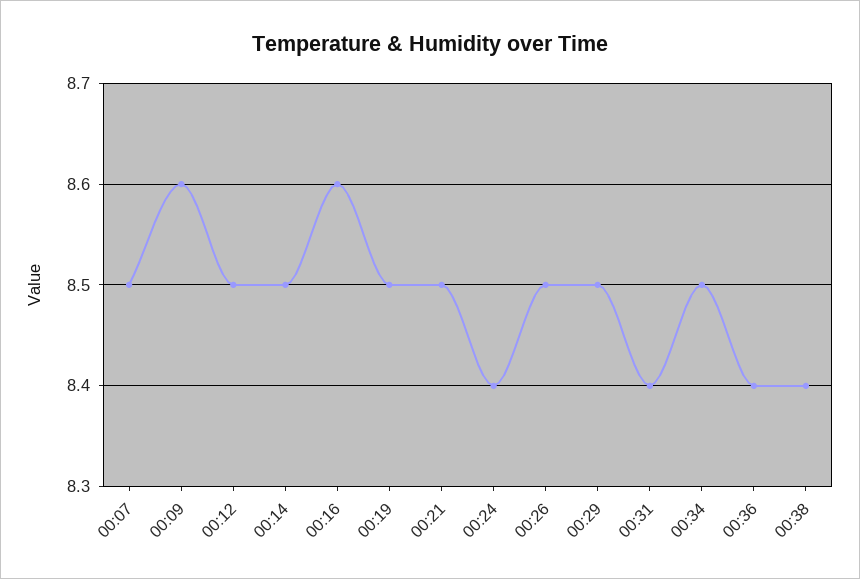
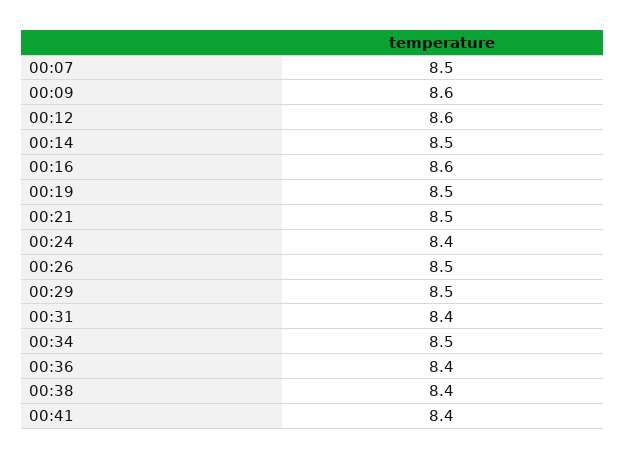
00:12: 8.5 -> 8.6
00:41: none -> 8.4

